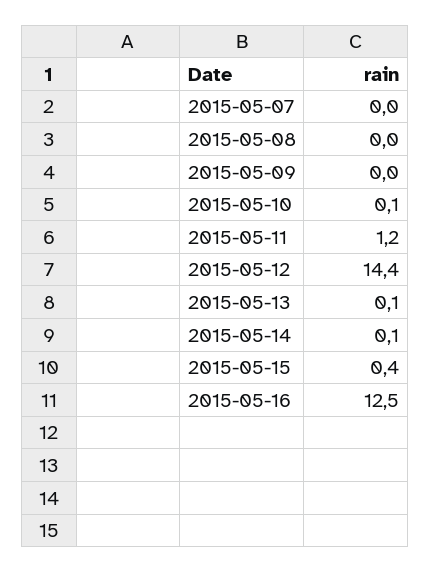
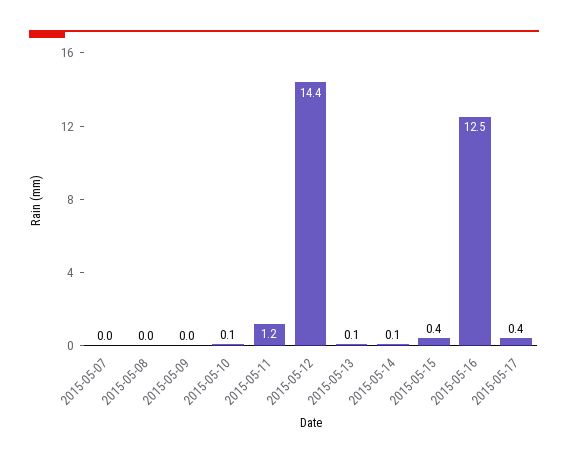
2015-05-17: none -> 0.4

